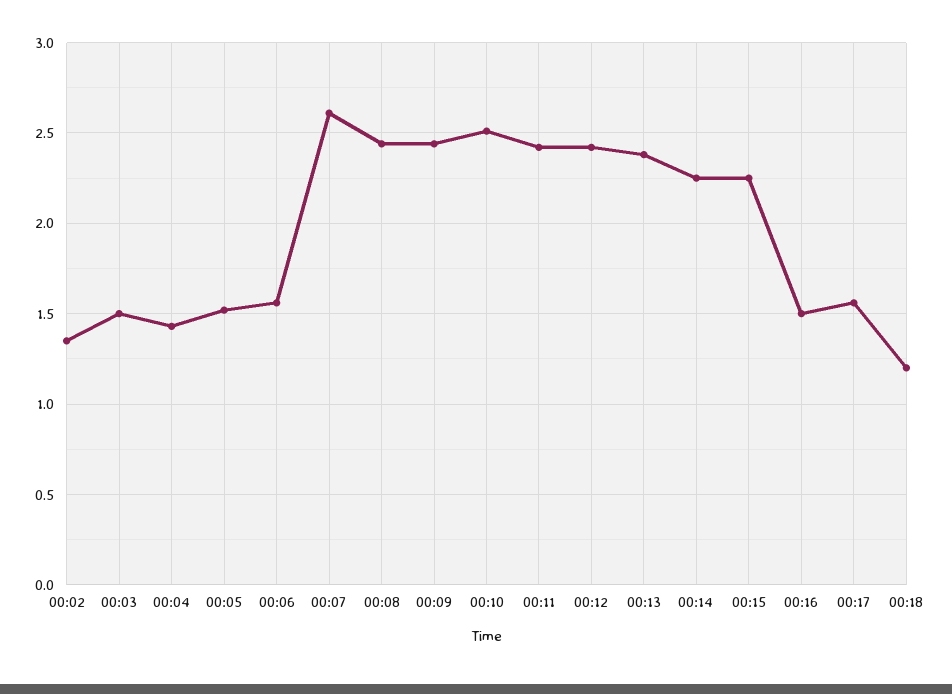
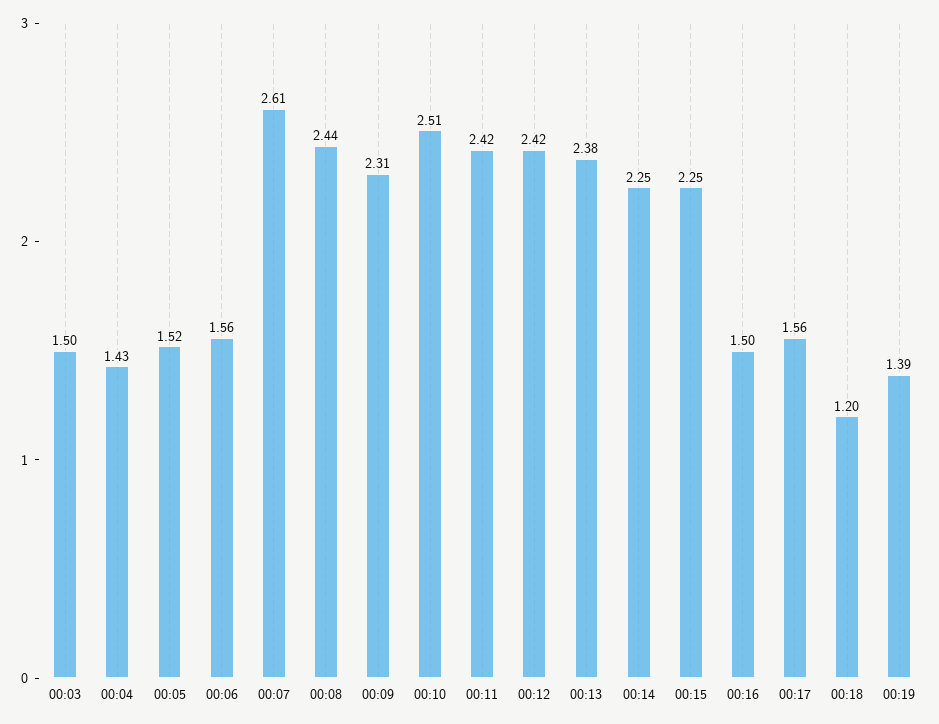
00:02: 1.35 -> none
00:09: 2.45 -> 2.31
00:19: none -> 1.39

